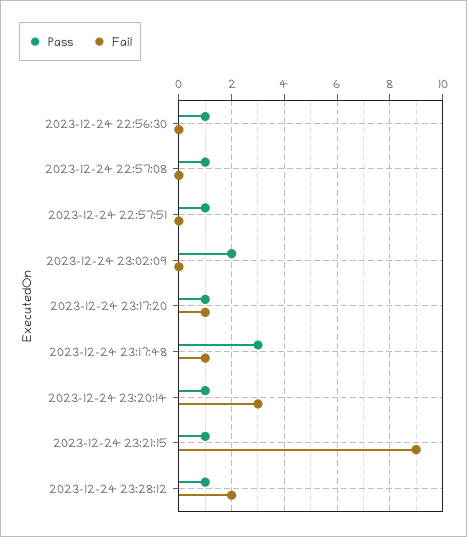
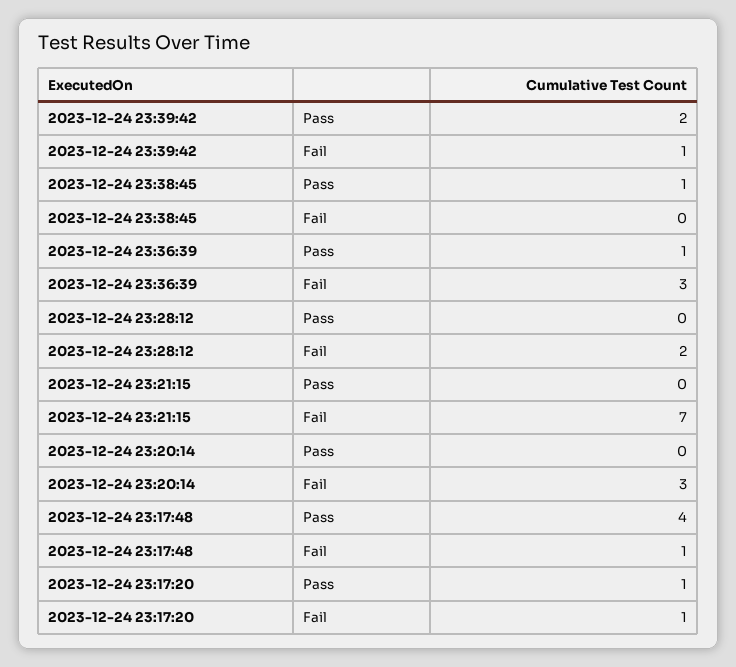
Pass, 2023-12-24 22:56:30: 1 -> none
Fail, 2023-12-24 22:56:30: 0 -> none
Pass, 2023-12-24 22:57:08: 1 -> none
Fail, 2023-12-24 22:57:08: 0 -> none
Pass, 2023-12-24 22:57:51: 1 -> none
Fail, 2023-12-24 22:57:51: 0 -> none
Pass, 2023-12-24 23:02:09: 2 -> none
Fail, 2023-12-24 23:02:09: 0 -> none
Pass, 2023-12-24 23:17:48: 3 -> 4
Pass, 2023-12-24 23:20:14: 1 -> 0
Pass, 2023-12-24 23:21:15: 1 -> 0
Fail, 2023-12-24 23:21:15: 9 -> 7
Pass, 2023-12-24 23:28:12: 1 -> 0
Pass, 2023-12-24 23:39:42: none -> 2
Fail, 2023-12-24 23:39:42: none -> 1
Pass, 2023-12-24 23:38:45: none -> 1
Fail, 2023-12-24 23:38:45: none -> 0
Pass, 2023-12-24 23:36:39: none -> 1
Fail, 2023-12-24 23:36:39: none -> 3

